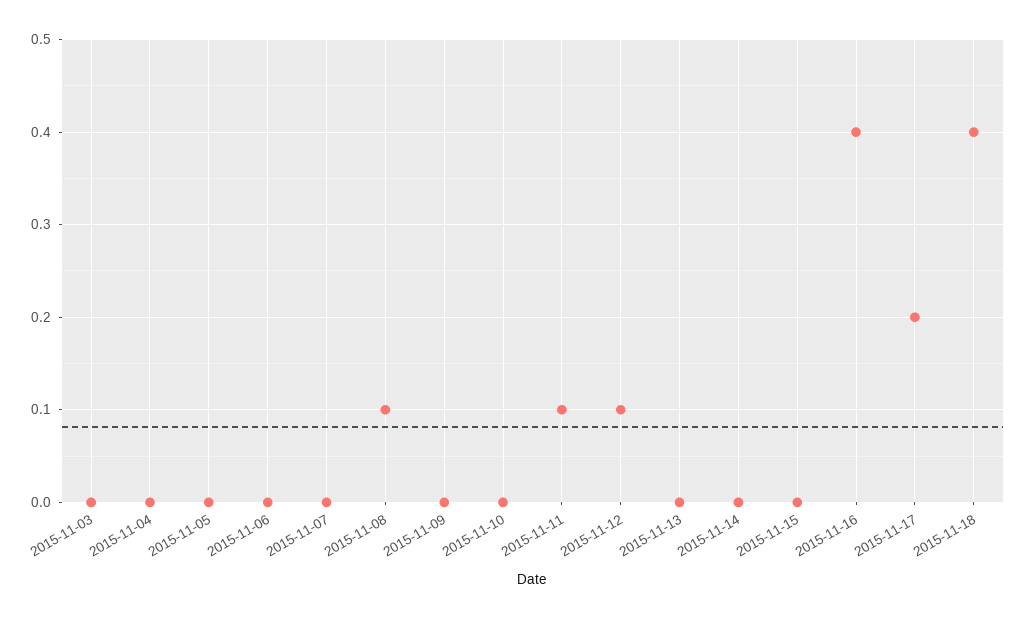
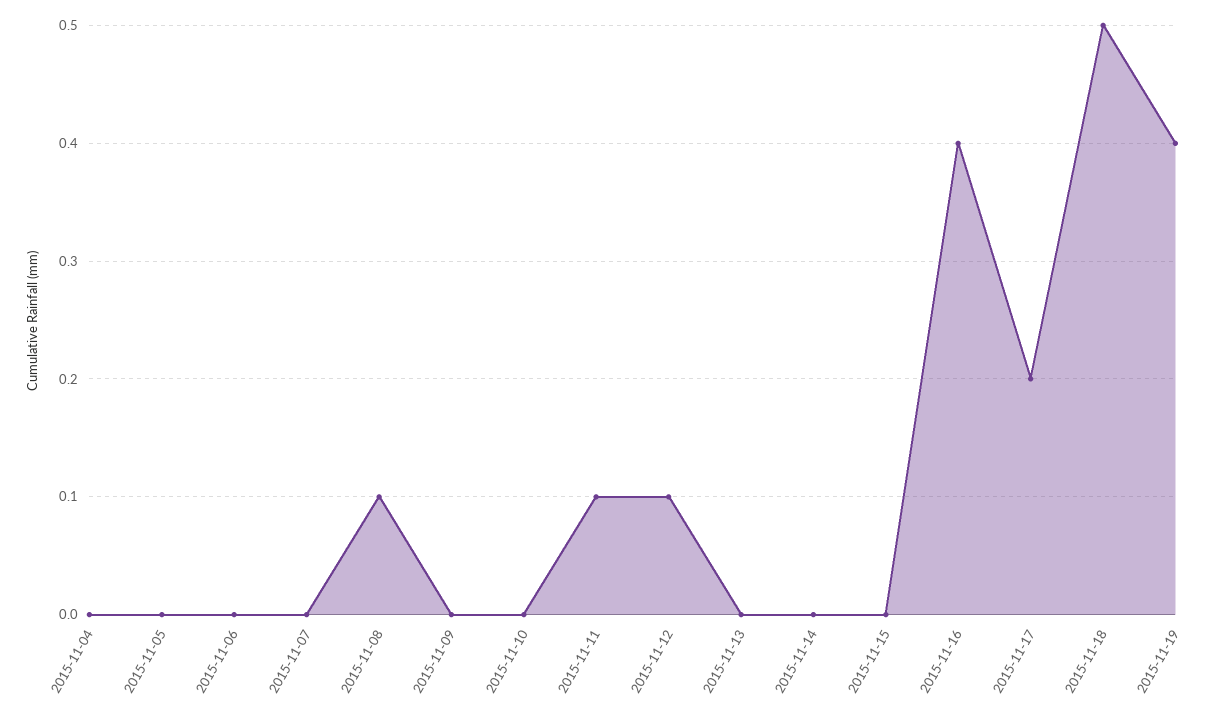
2015-11-03: 0 -> none
2015-11-18: 0.4 -> 0.5
2015-11-19: none -> 0.4

